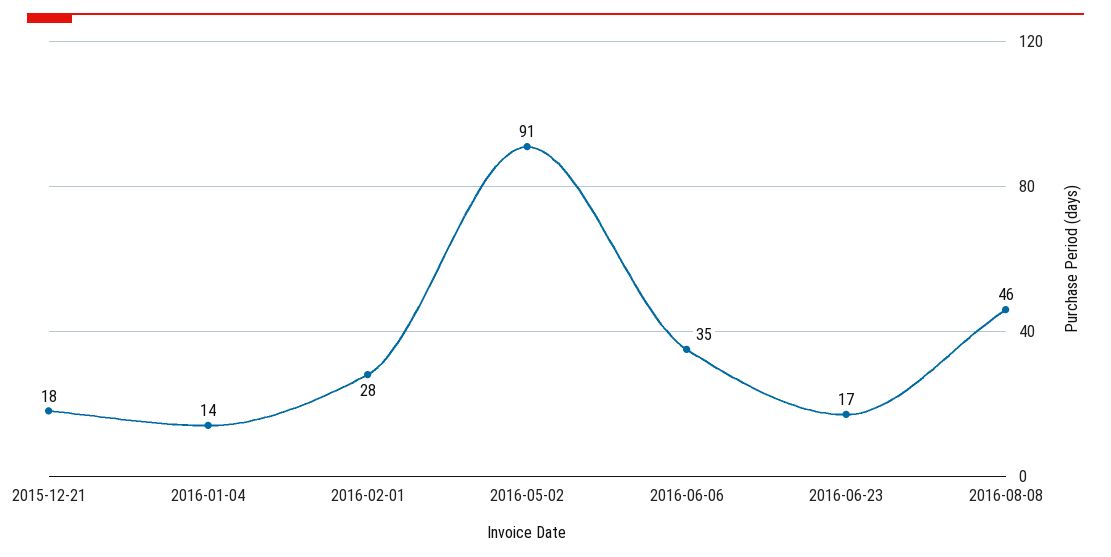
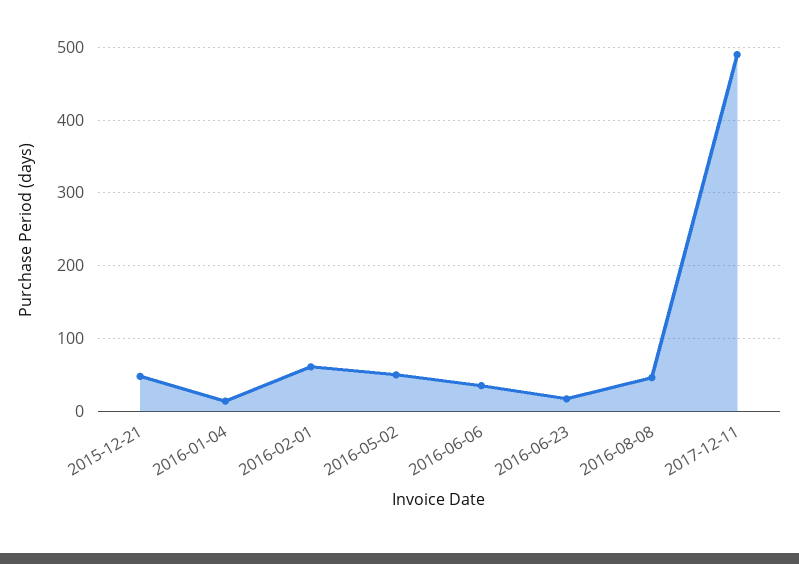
2015-12-21: 18 -> 50
2016-02-01: 28 -> 60
2016-05-02: 91 -> 50
2017-12-11: none -> 490

